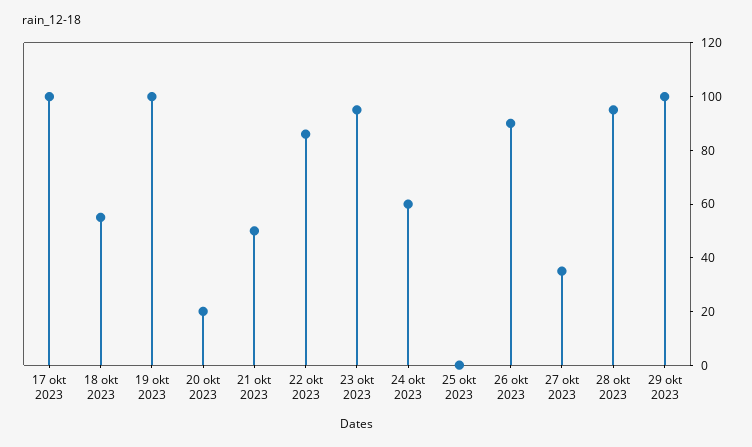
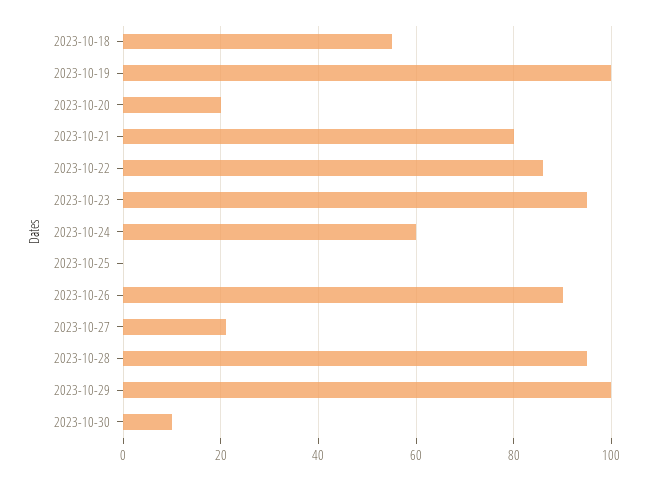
17 okt 2023: 100 -> none
21 okt 2023: 50 -> 80
27 okt 2023: 35 -> 20
2023-10-30: none -> 10

